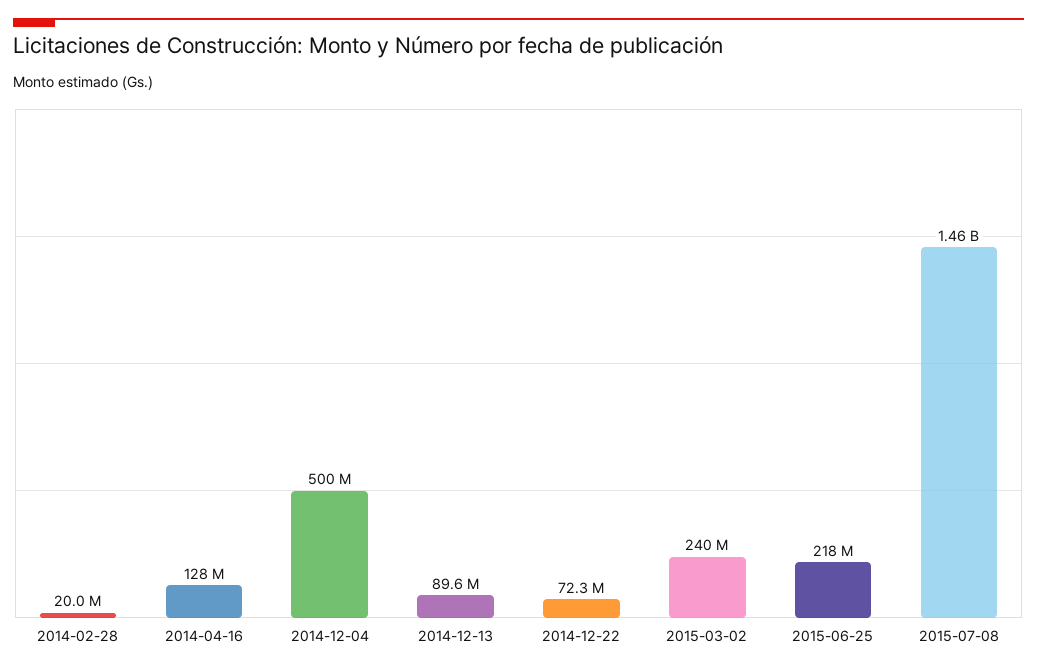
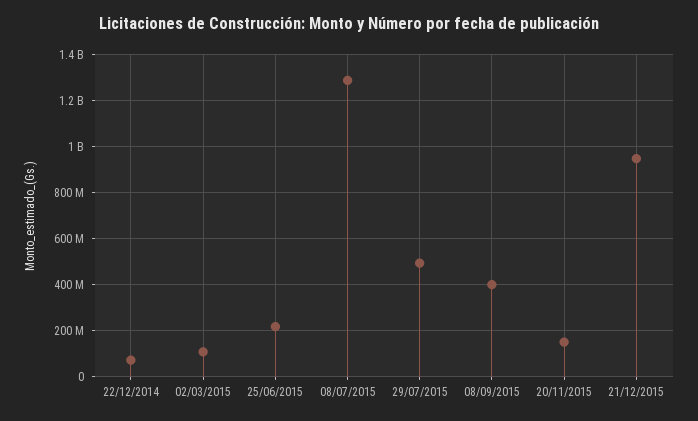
2014-02-28: 20000000 -> none
2014-04-16: 128000000 -> none
2014-12-04: 500000000 -> none
2014-12-13: 89600000 -> none
2015-03-02: 240000000 -> 100000000
2015-07-08: 1460000000 -> 1300000000
29/07/2015: none -> 500000000
08/09/2015: none -> 400000000
20/11/2015: none -> 150000000
21/12/2015: none -> 950000000

